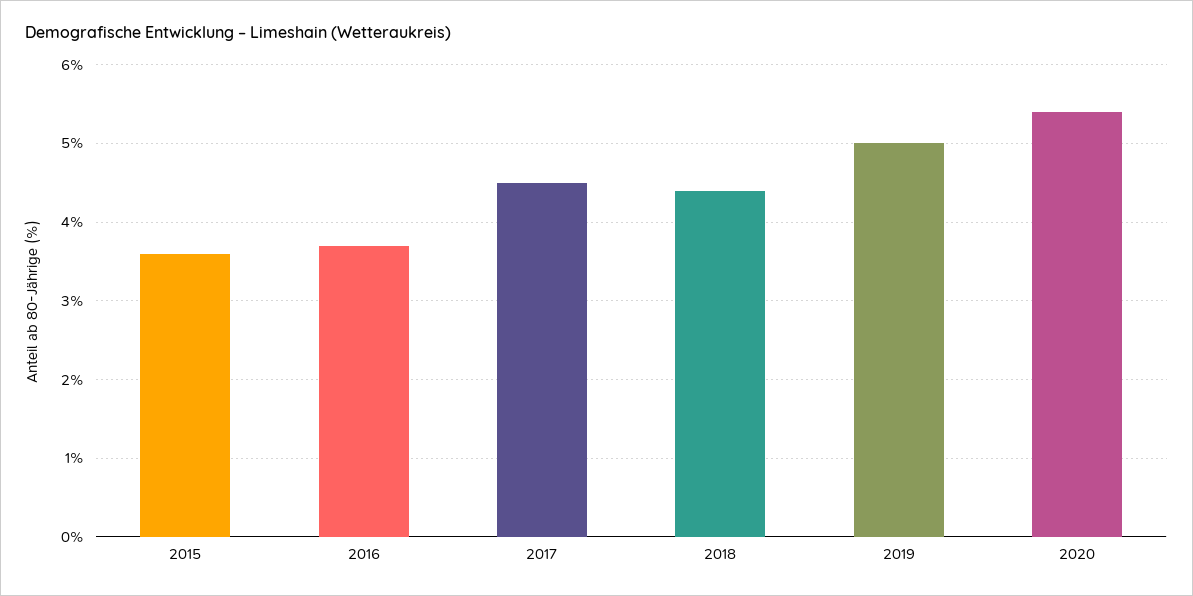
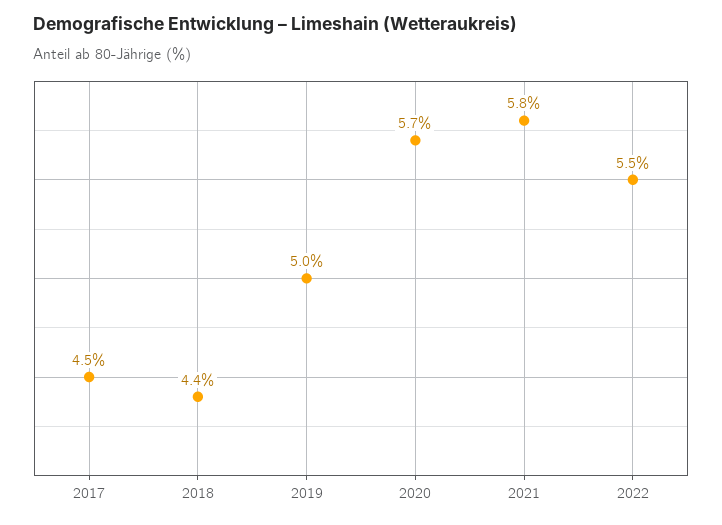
2015: 3.6 -> none
2016: 3.7 -> none
2020: 5.4 -> 5.7
2021: none -> 5.8
2022: none -> 5.5

